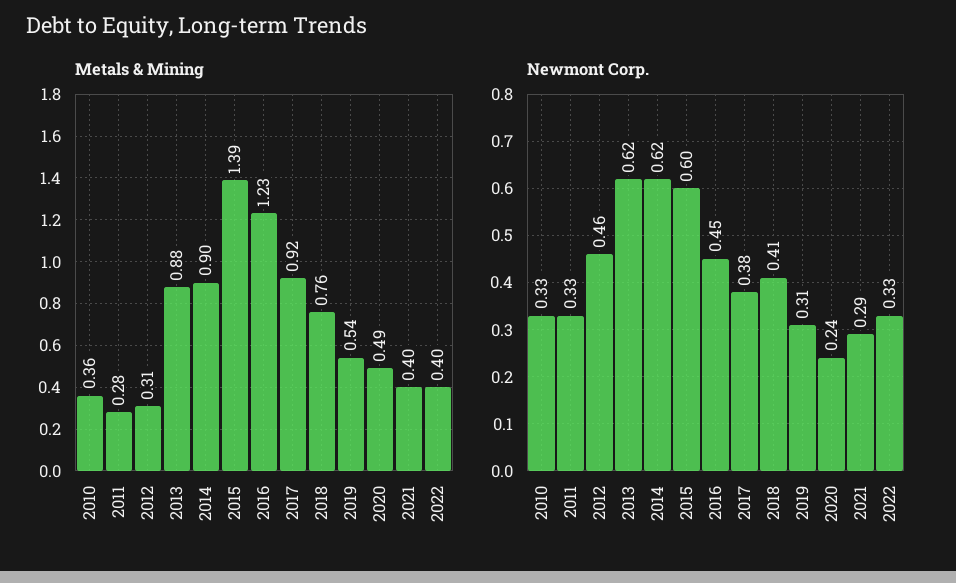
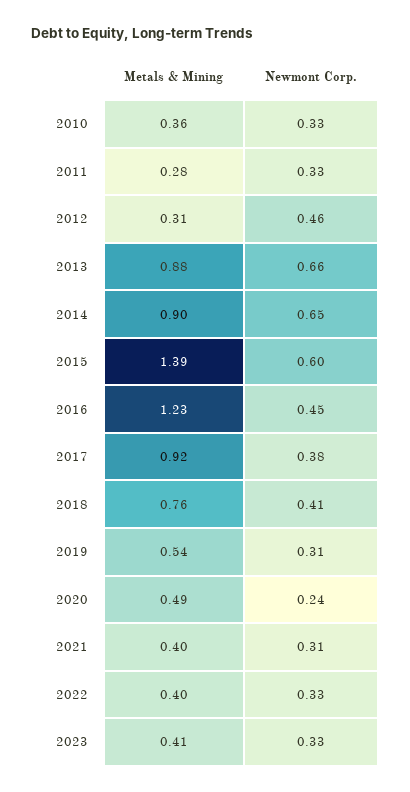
Newmont Corp., 2013: 0.62 -> 0.66
Newmont Corp., 2014: 0.62 -> 0.65
Newmont Corp., 2021: 0.29 -> 0.31
Metals & Mining, 2023: none -> 0.41
Newmont Corp., 2023: none -> 0.33

